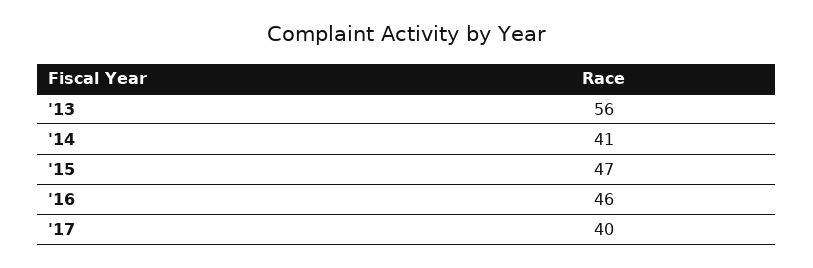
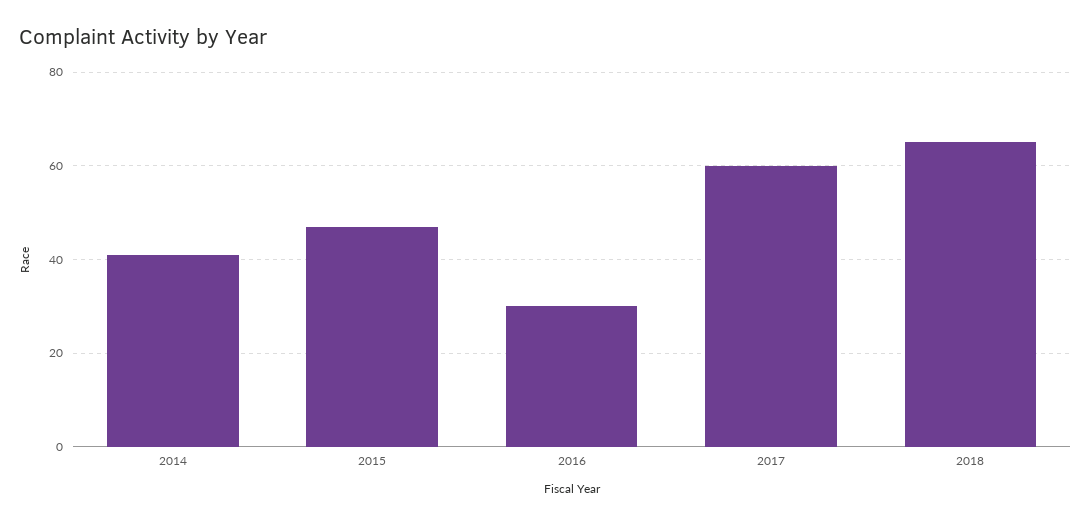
'13: 56 -> none
'16: 46 -> 30
'17: 40 -> 60
2018: none -> 65

